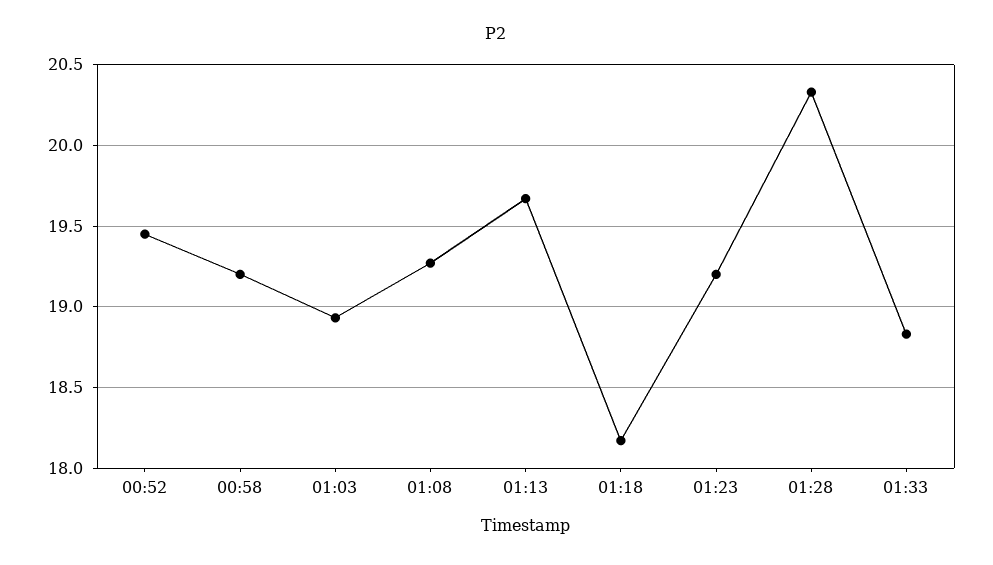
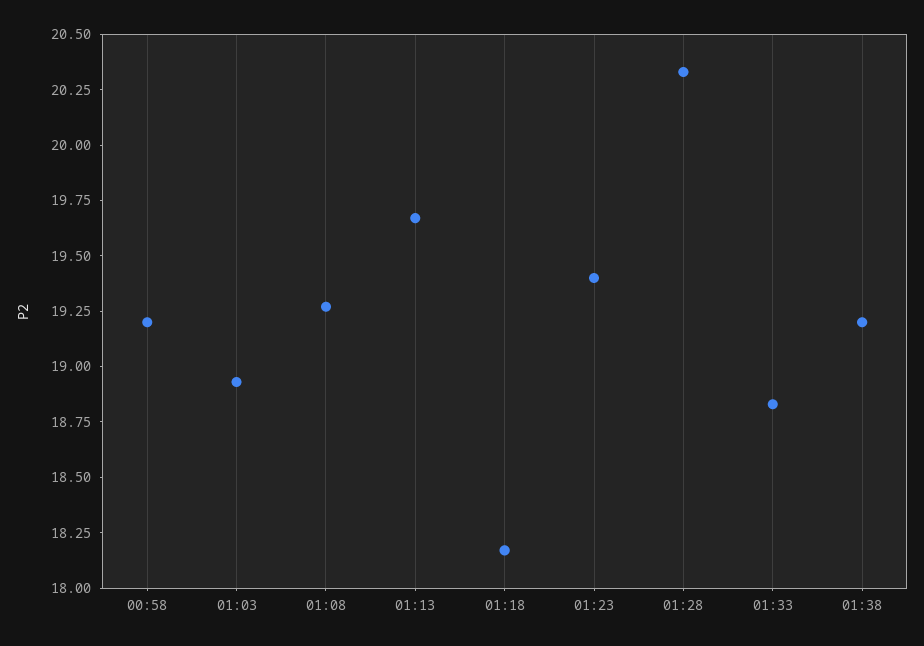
00:52: 19.45 -> none
01:23: 19.2 -> 19.4
01:38: none -> 19.2

